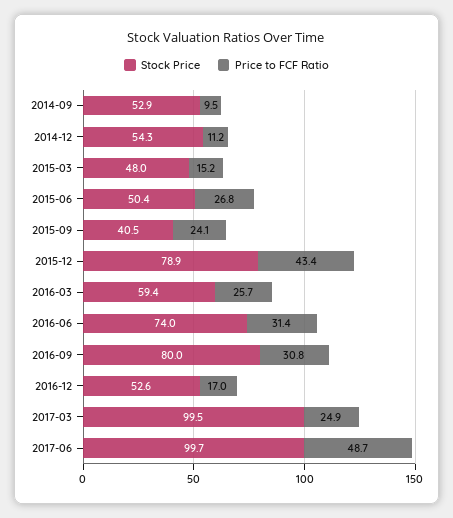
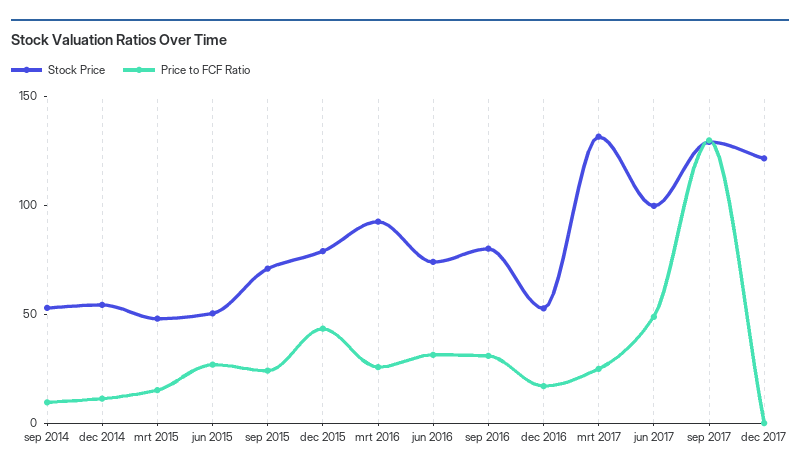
Stock Price, 2015-09: 40.5 -> 70
Stock Price, 2016-03: 59.4 -> 90
Stock Price, 2017-03: 99.5 -> 130
Stock Price, sep 2017: none -> 130
Price to FCF Ratio, sep 2017: none -> 130
Stock Price, dec 2017: none -> 120
Price to FCF Ratio, dec 2017: none -> 0

